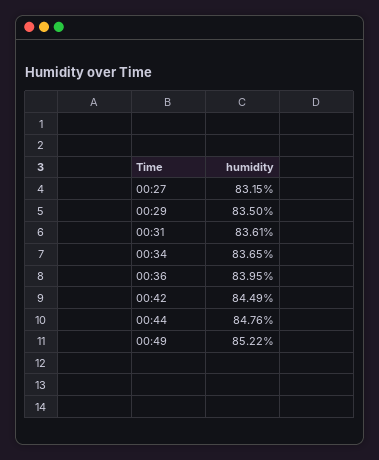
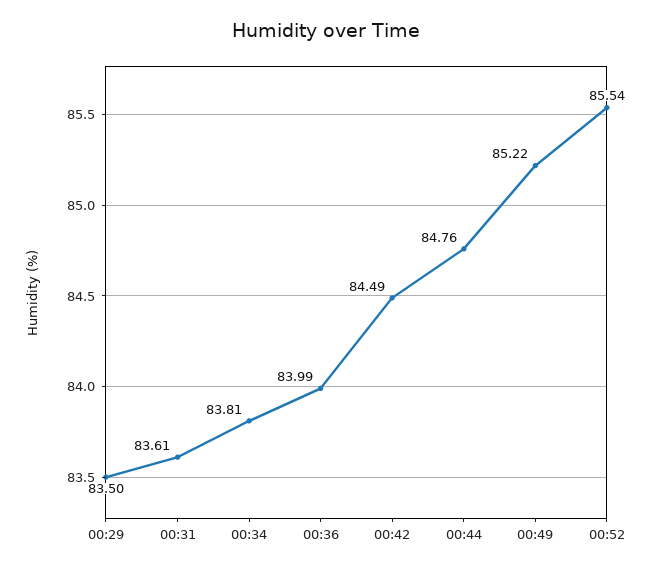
00:27: 83.15 -> none
00:34: 83.65 -> 83.81
00:36: 83.95 -> 83.99
00:52: none -> 85.54

